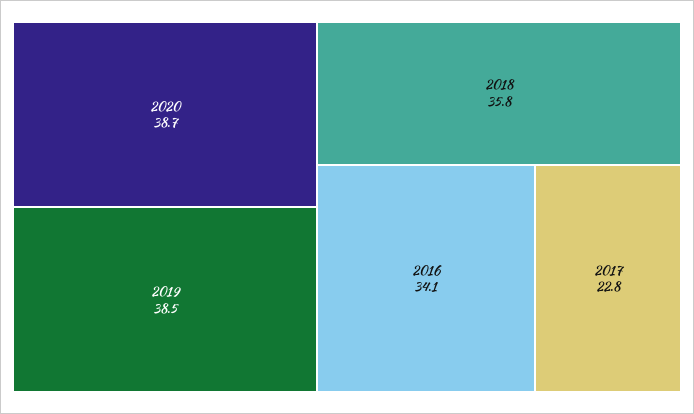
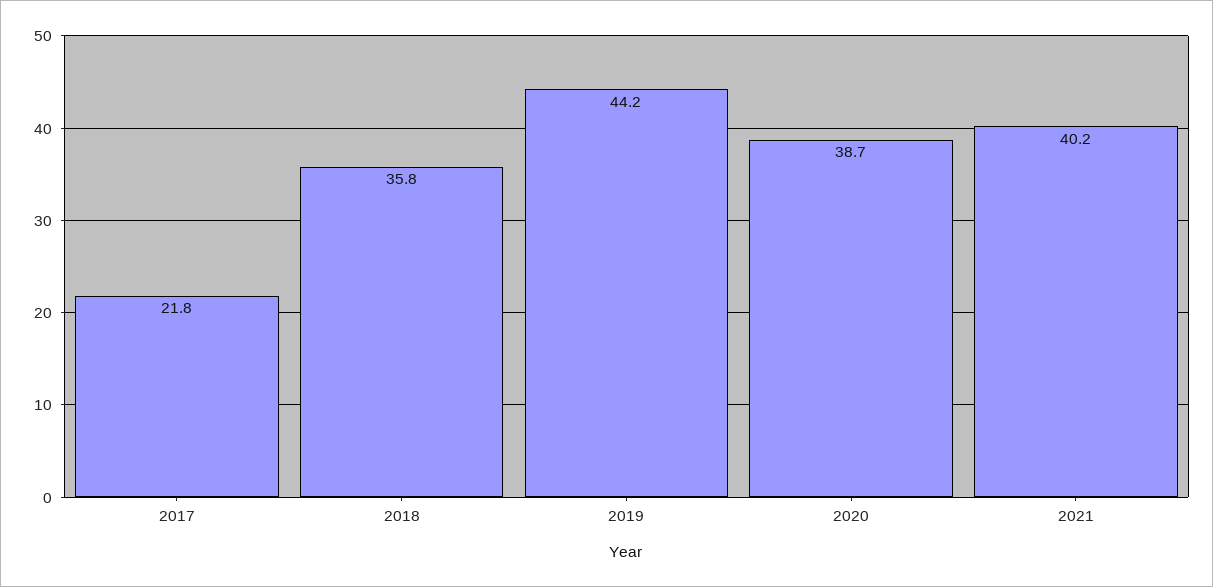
2019: 38.5 -> 44.2
2016: 34.1 -> none
2017: 22.8 -> 21.8
2021: none -> 40.2

